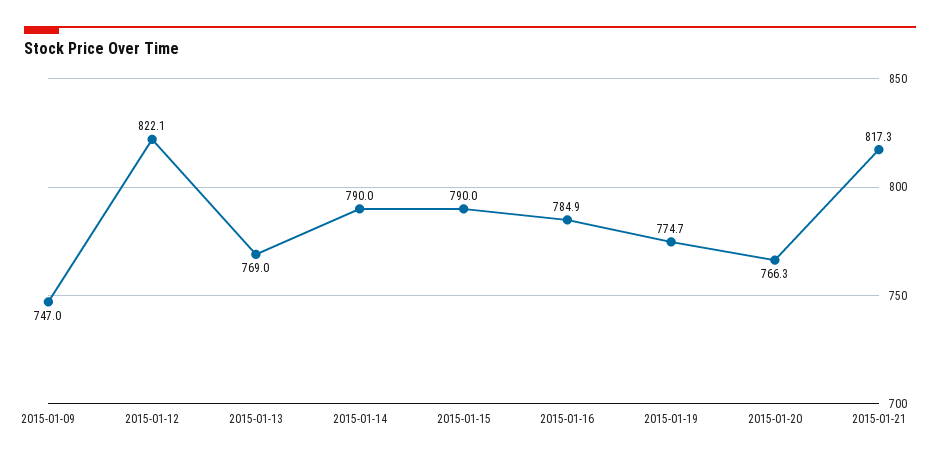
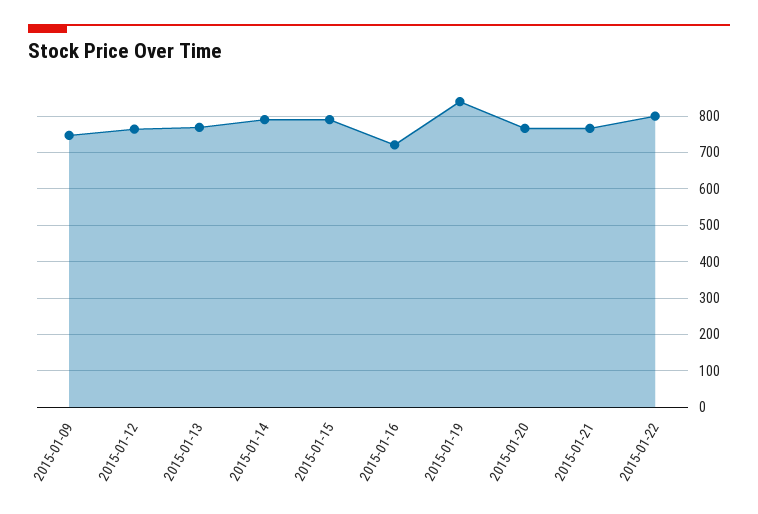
2015-01-12: 822.1 -> 760
2015-01-16: 784.9 -> 720
2015-01-19: 774.7 -> 840
2015-01-21: 817.3 -> 760
2015-01-22: none -> 800

